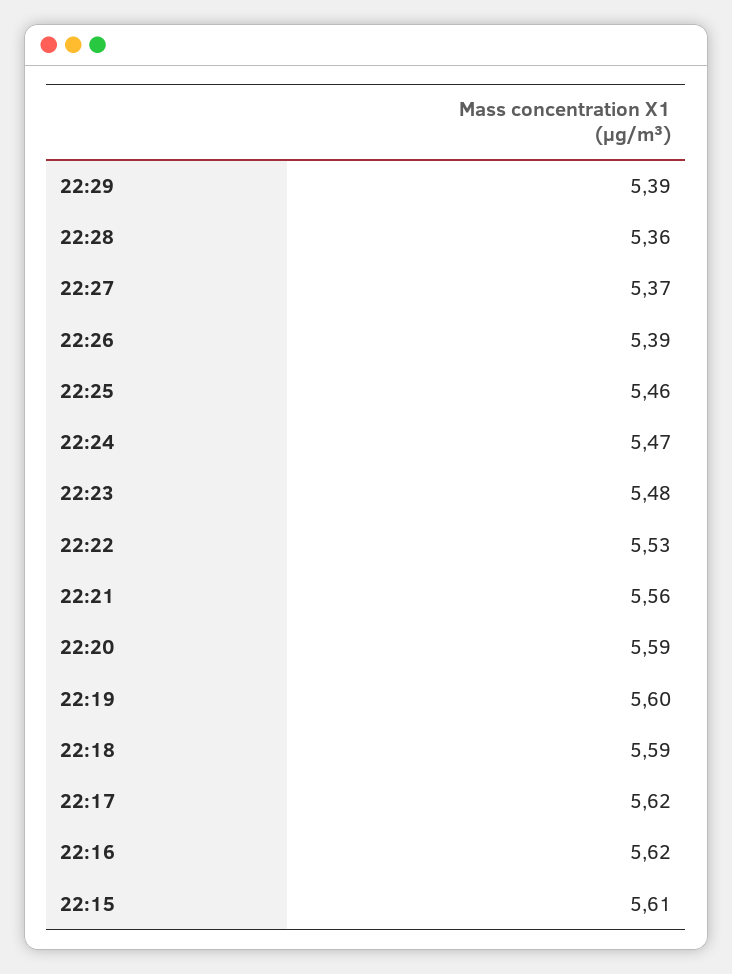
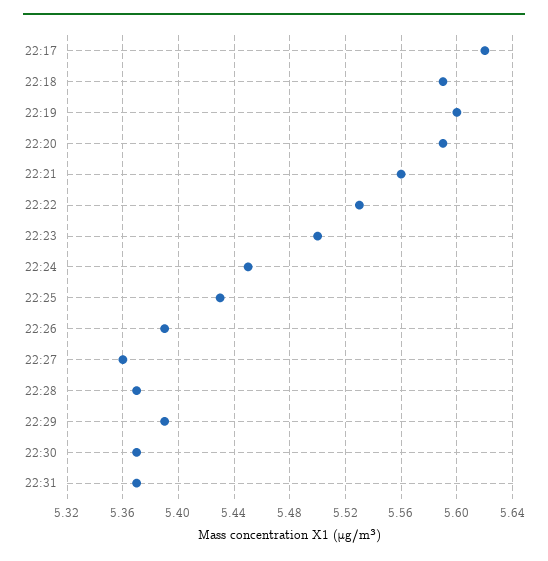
22:28: 5.36 -> 5.37
22:27: 5.37 -> 5.36
22:25: 5.46 -> 5.43
22:24: 5.47 -> 5.45
22:23: 5.48 -> 5.5
22:16: 5.62 -> none
22:15: 5.61 -> none
22:30: none -> 5.37
22:31: none -> 5.37

